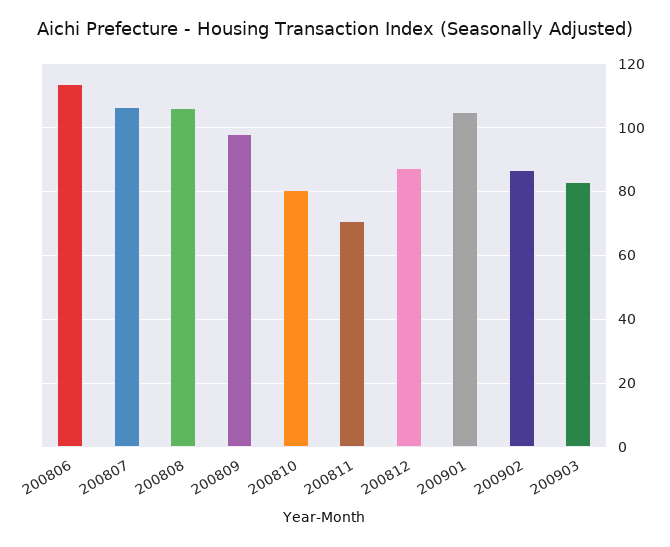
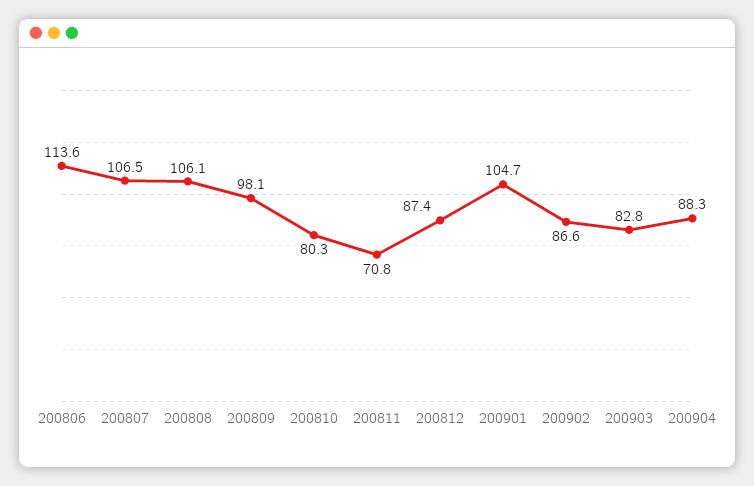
200904: none -> 88.3

